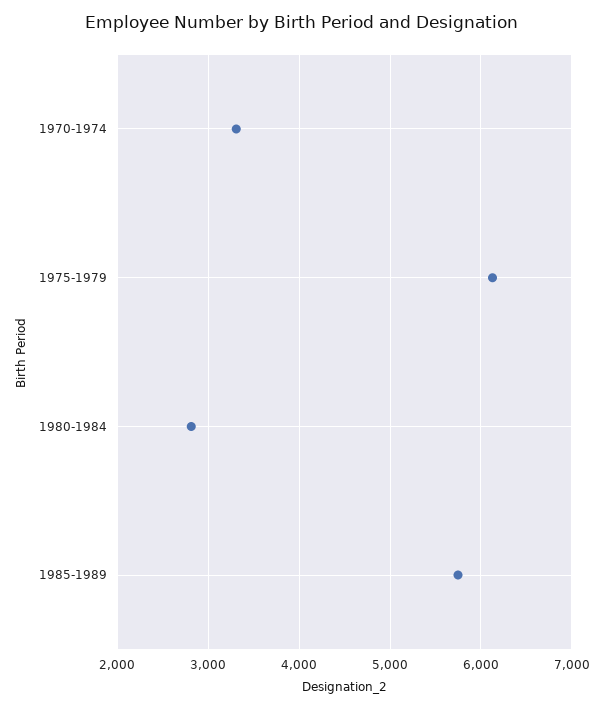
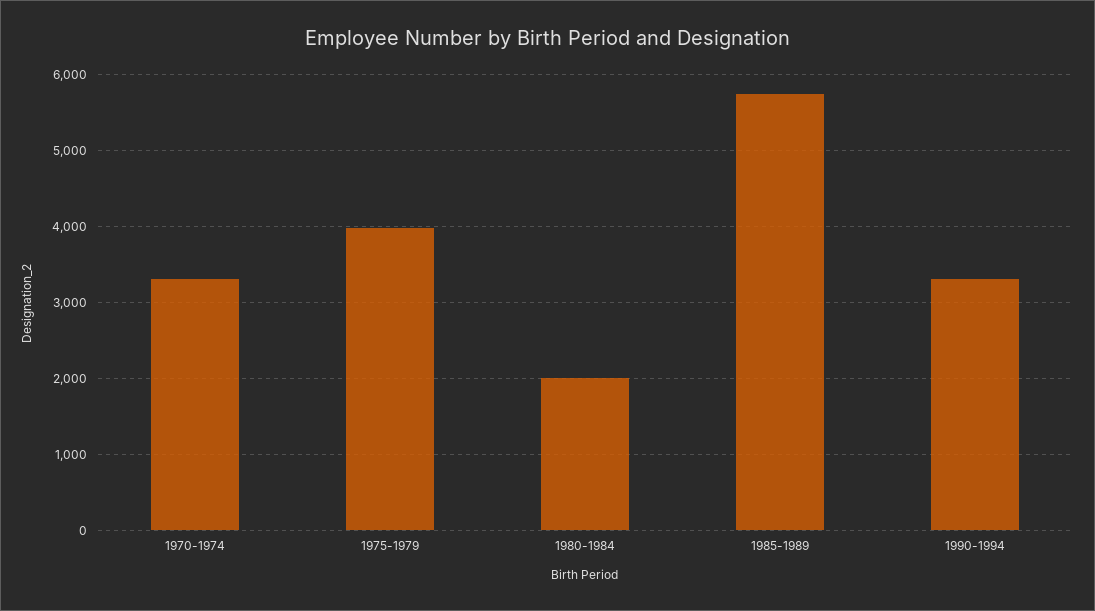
1975-1979: 6100 -> 4000
1980-1984: 2800 -> 2000
1990-1994: none -> 3300

